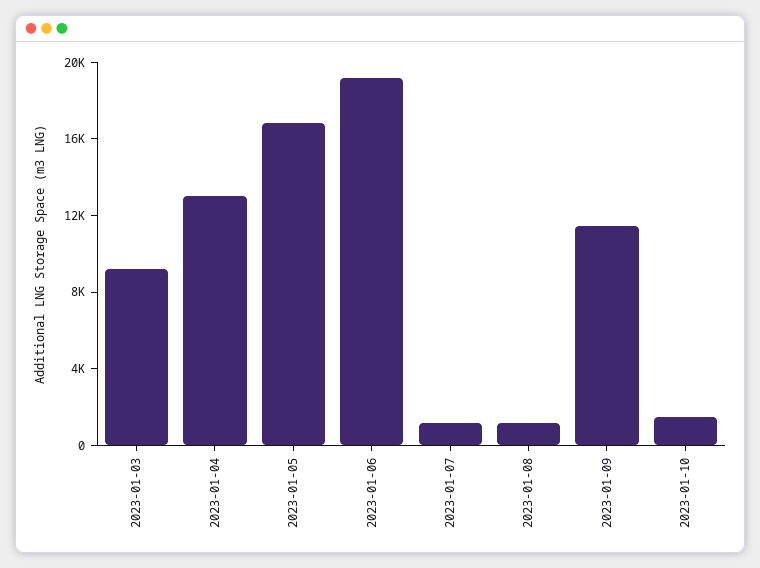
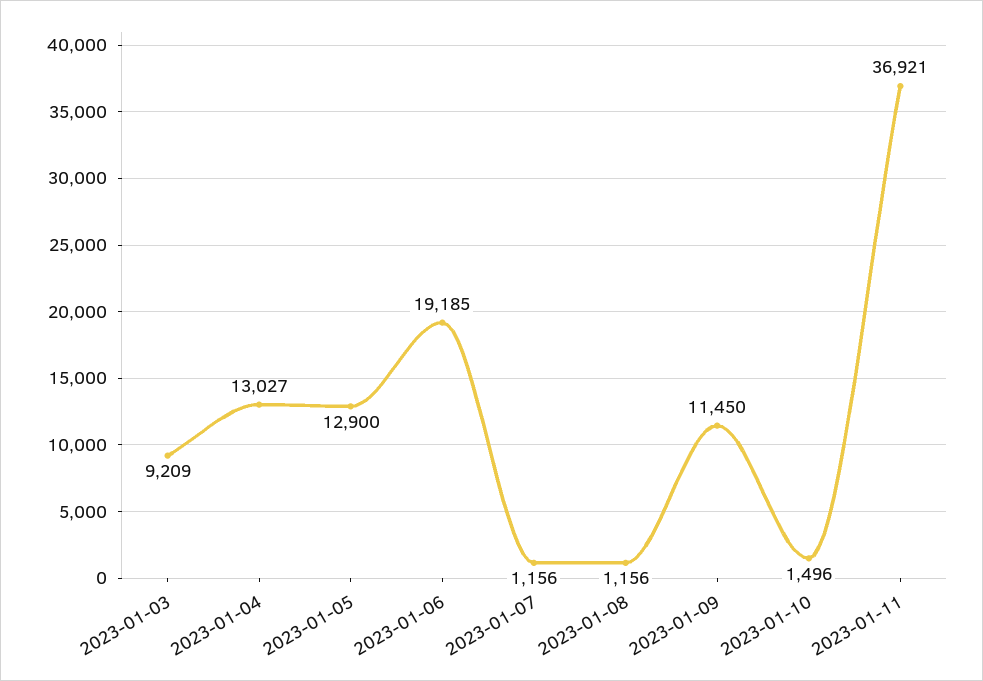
2023-01-05: 17000 -> 12900
2023-01-11: none -> 36921

